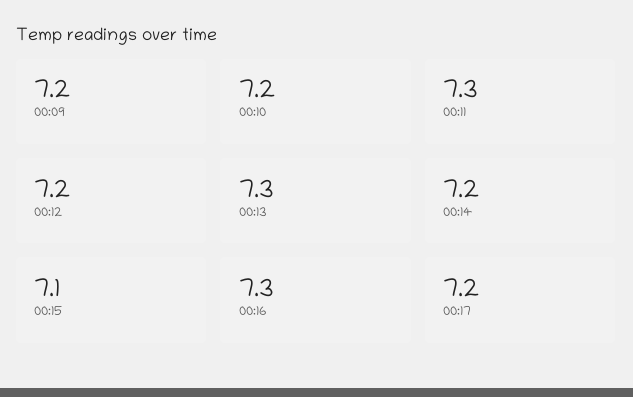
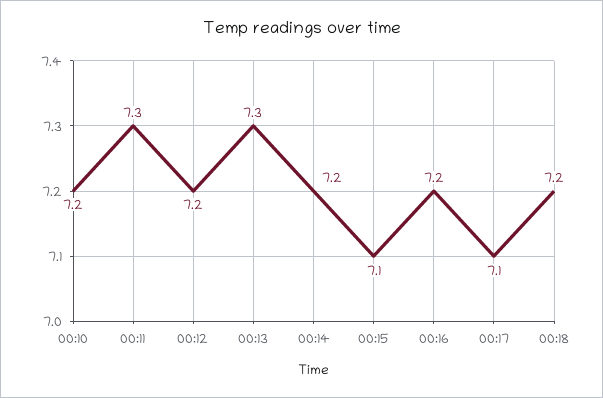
00:09: 7.2 -> none
00:16: 7.3 -> 7.2
00:17: 7.2 -> 7.1
00:18: none -> 7.2

